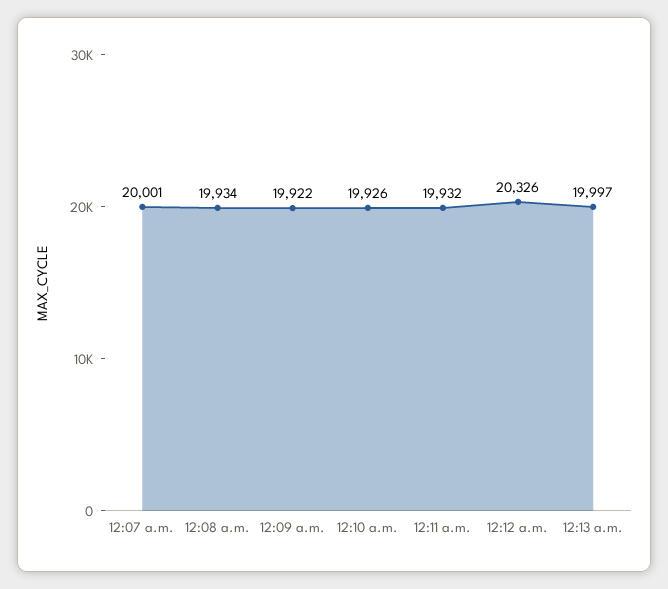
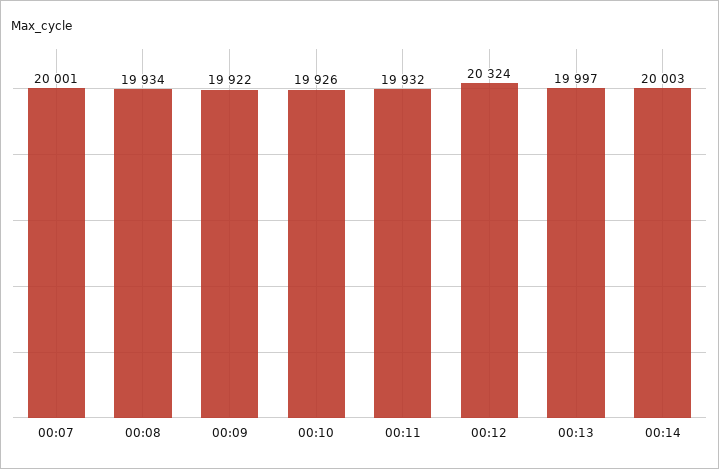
12:12 a.m.: 20326 -> 20324
00:14: none -> 20003

